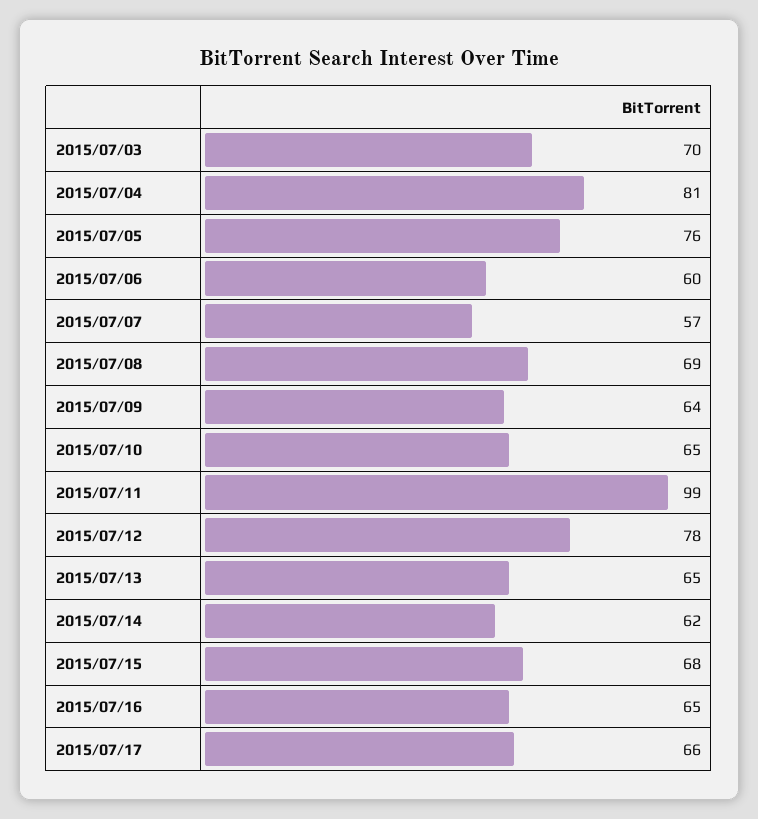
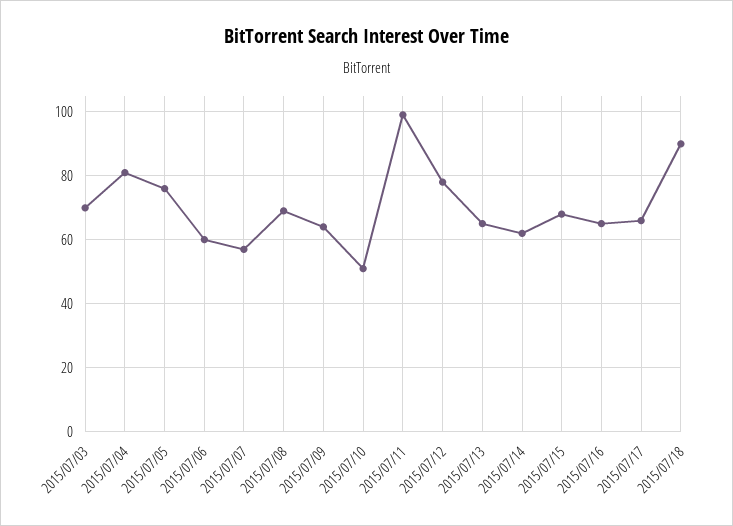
2015/07/10: 65 -> 50
2015/07/18: none -> 90

